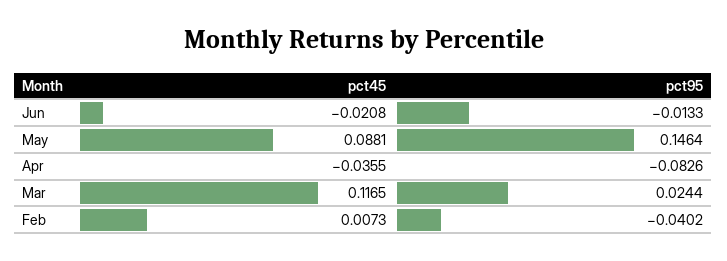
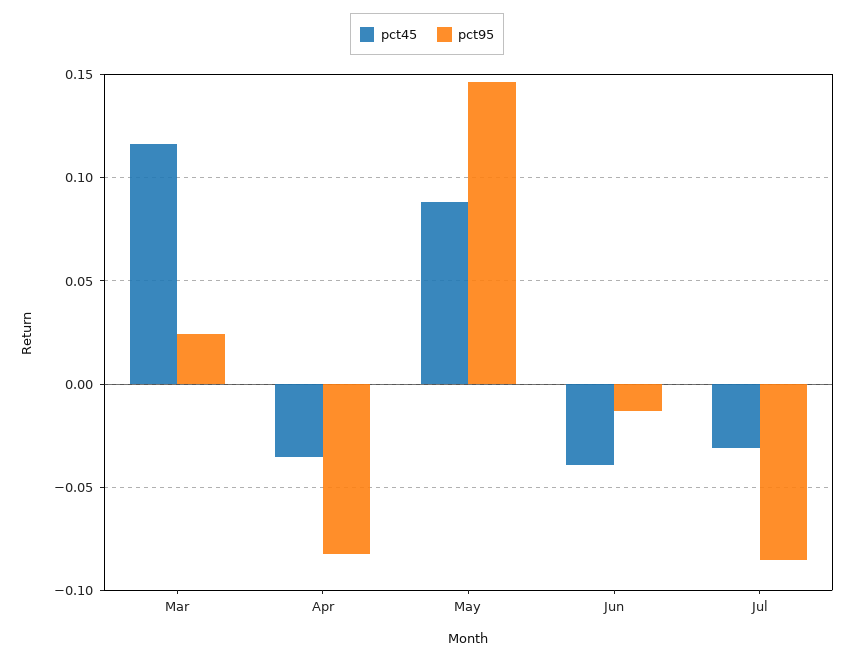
pct45, Jun: -0.0208 -> -0.04
pct45, Feb: 0.0073 -> none
pct95, Feb: -0.0402 -> none
pct45, Jul: none -> -0.03
pct95, Jul: none -> -0.085

